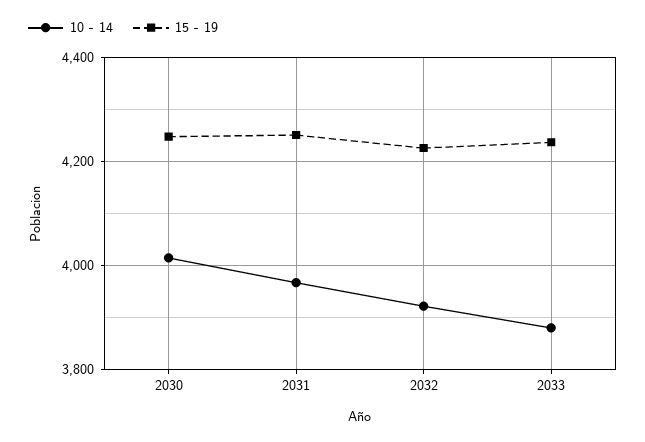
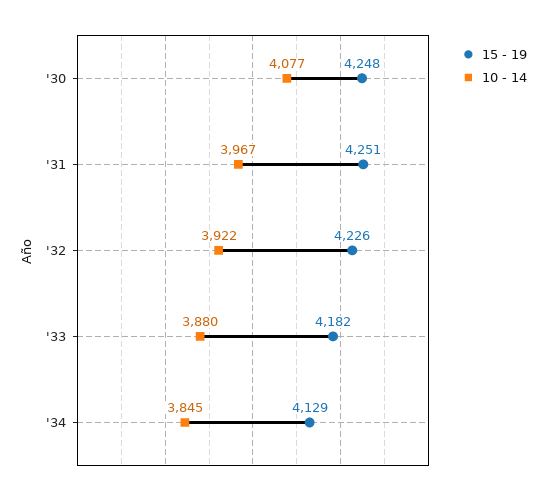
10 - 14, 2030: 4020 -> 4077
15 - 19, 2033: 4240 -> 4182
15 - 19, '34: none -> 4129
10 - 14, '34: none -> 3845

